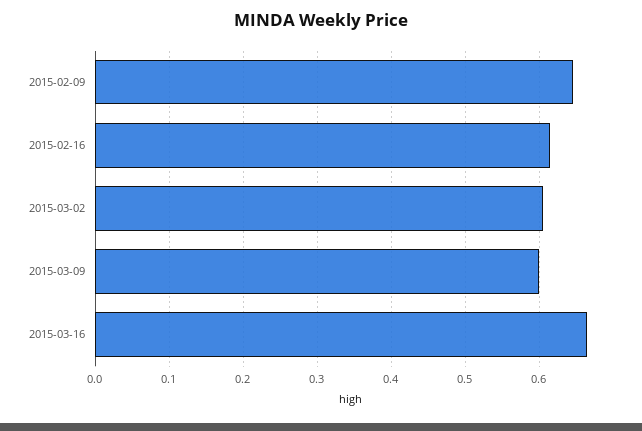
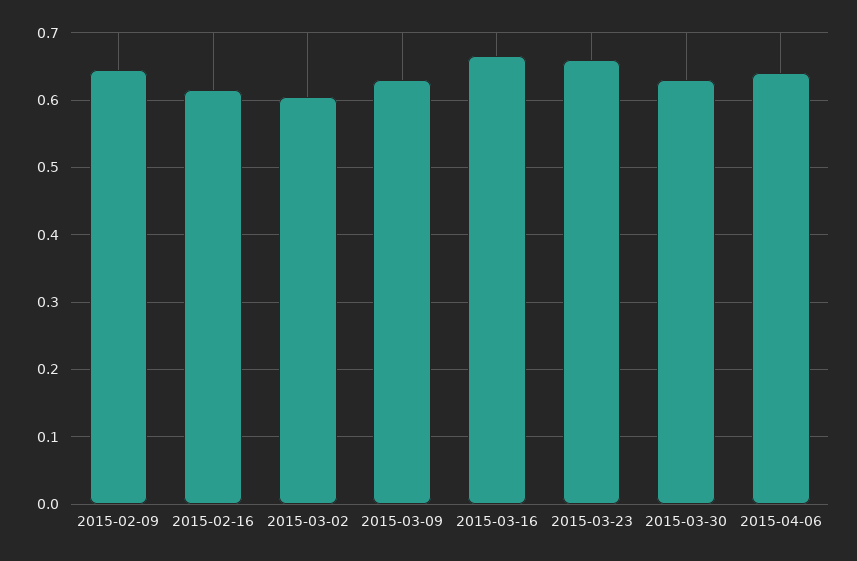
2015-03-09: 0.6 -> 0.63
2015-03-23: none -> 0.66
2015-03-30: none -> 0.63
2015-04-06: none -> 0.64

